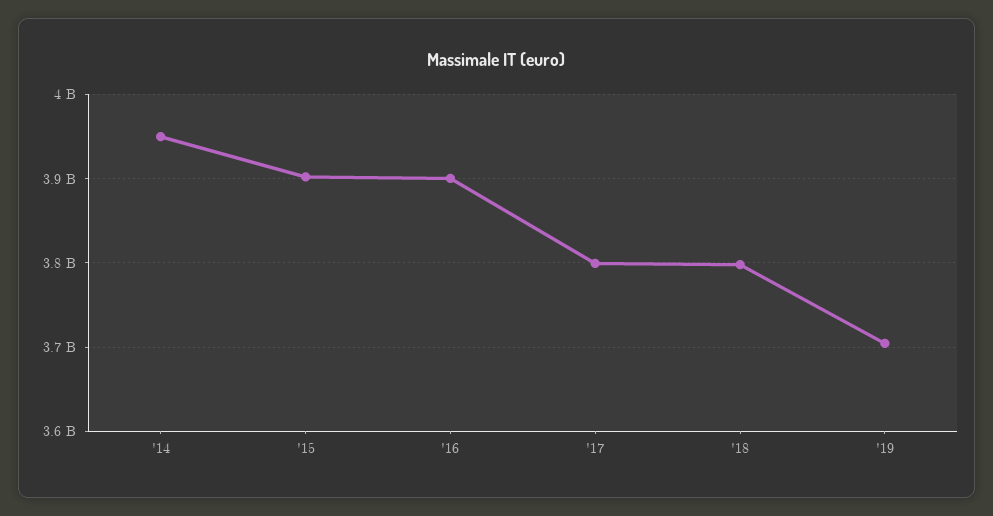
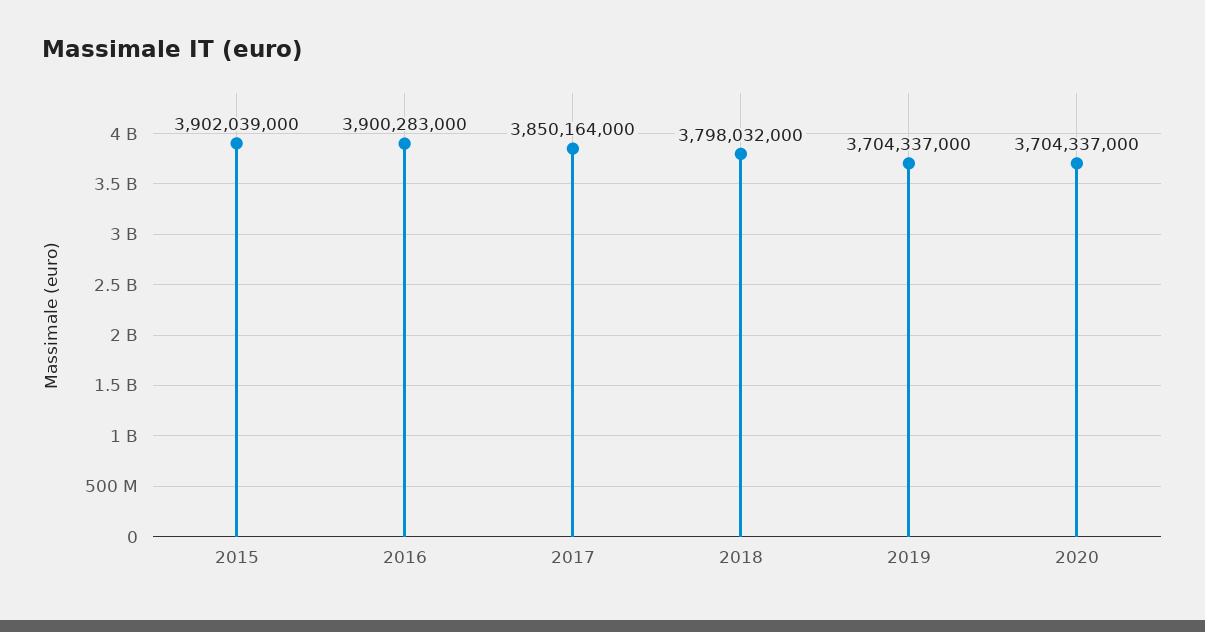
'14: 3950000000 -> none
'17: 3800000000 -> 3850164000
2020: none -> 3704337000

